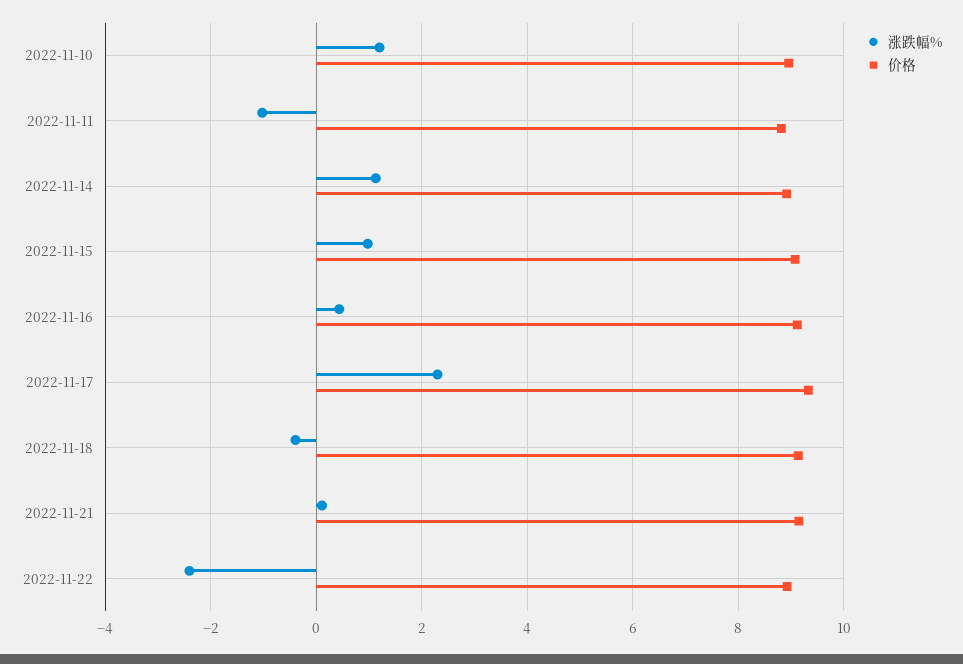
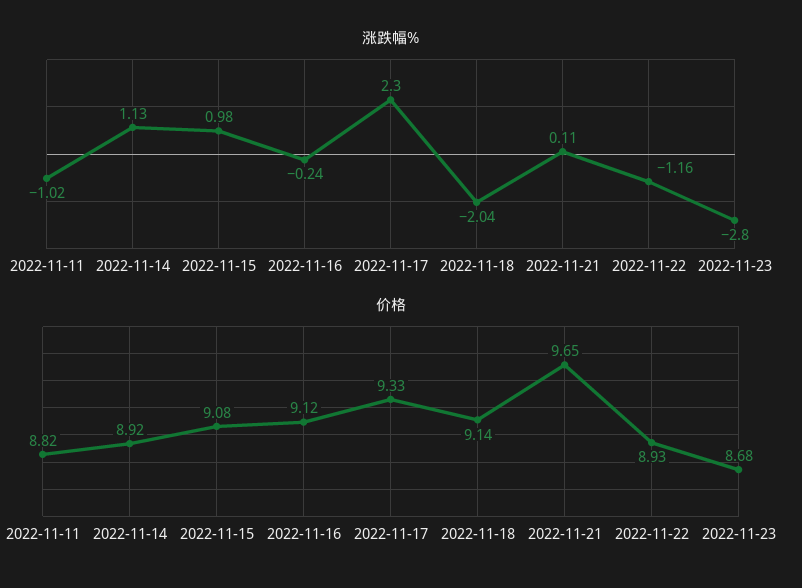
涨跌幅%, 2022-11-10: 1.2 -> none
价格, 2022-11-10: 9 -> none
涨跌幅%, 2022-11-16: 0.4 -> -0.24
涨跌幅%, 2022-11-18: -0.4 -> -2.04
价格, 2022-11-21: 9.2 -> 9.65
涨跌幅%, 2022-11-22: -2.4 -> -1.16
涨跌幅%, 2022-11-23: none -> -2.8
价格, 2022-11-23: none -> 8.68

